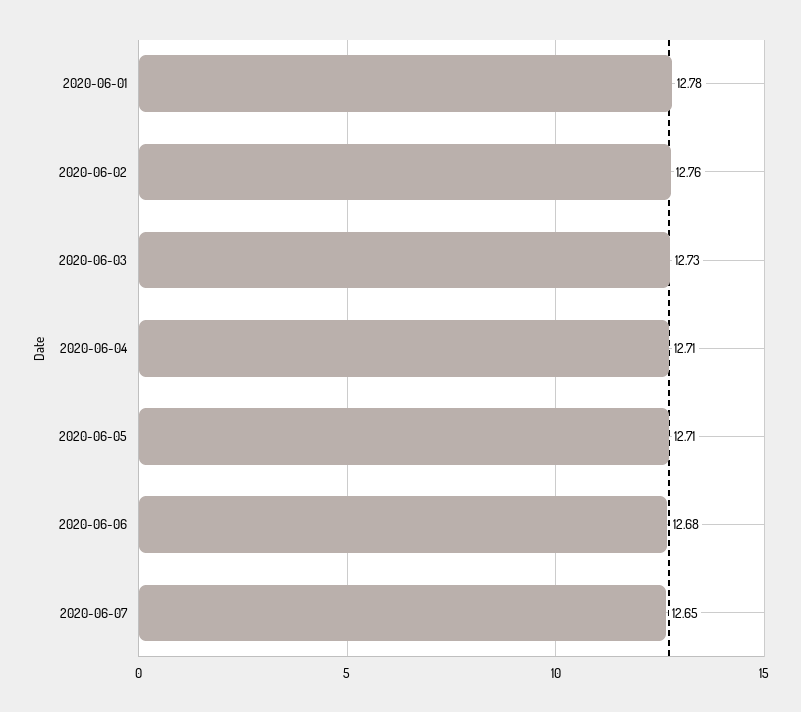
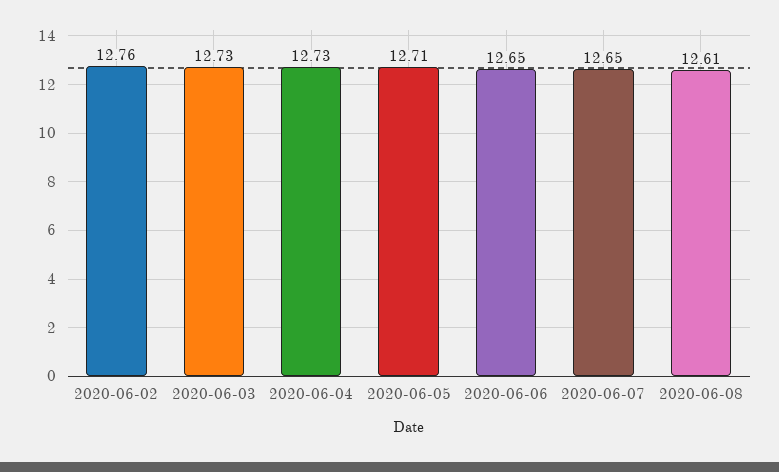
2020-06-01: 12.78 -> none
2020-06-04: 12.71 -> 12.73
2020-06-06: 12.68 -> 12.65
2020-06-08: none -> 12.61

